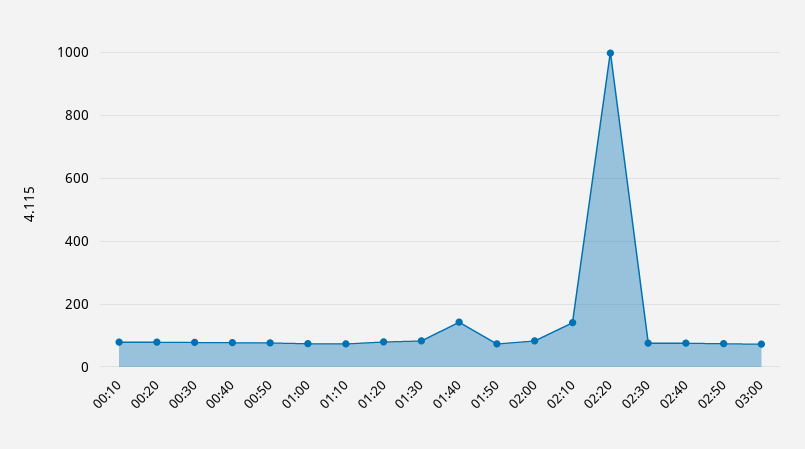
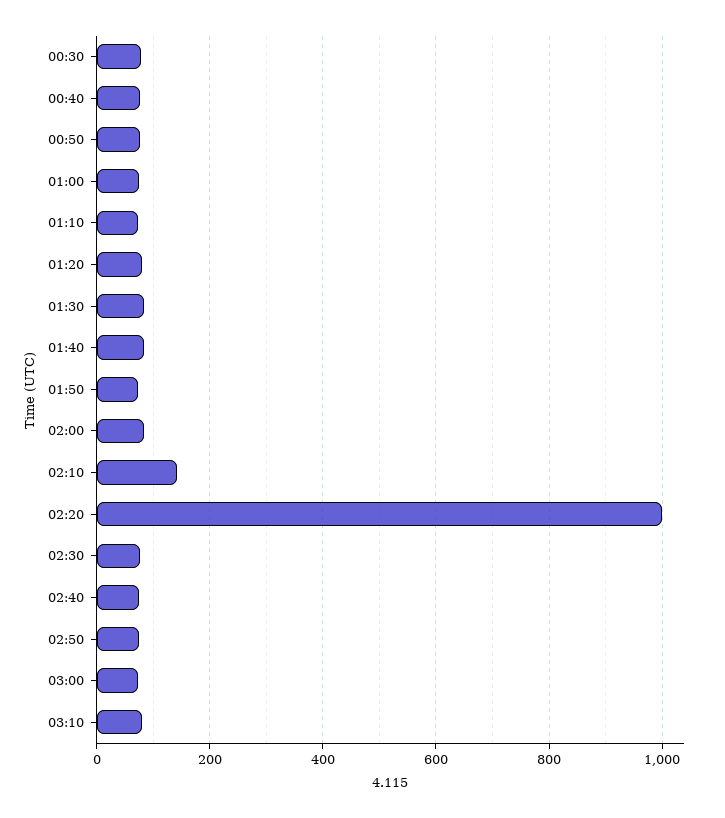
00:10: 80 -> none
00:20: 80 -> none
01:40: 140 -> 80
03:10: none -> 80

